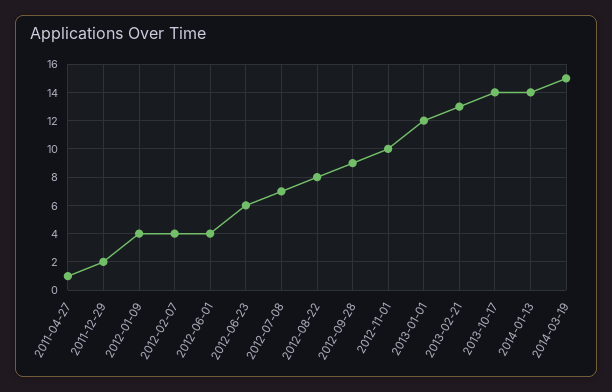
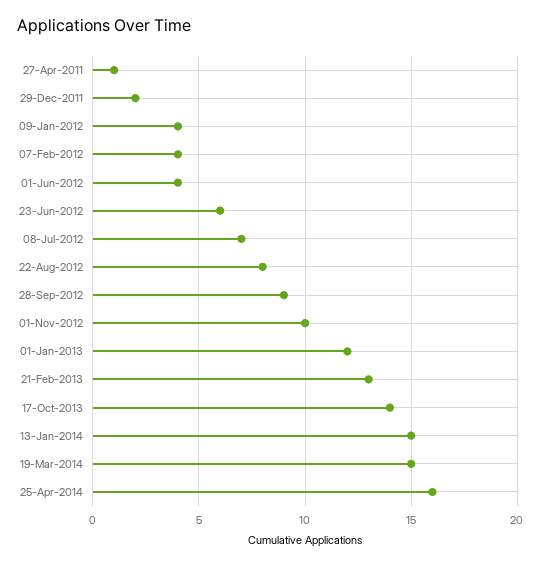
2014-01-13: 14 -> 15
25-Apr-2014: none -> 16

